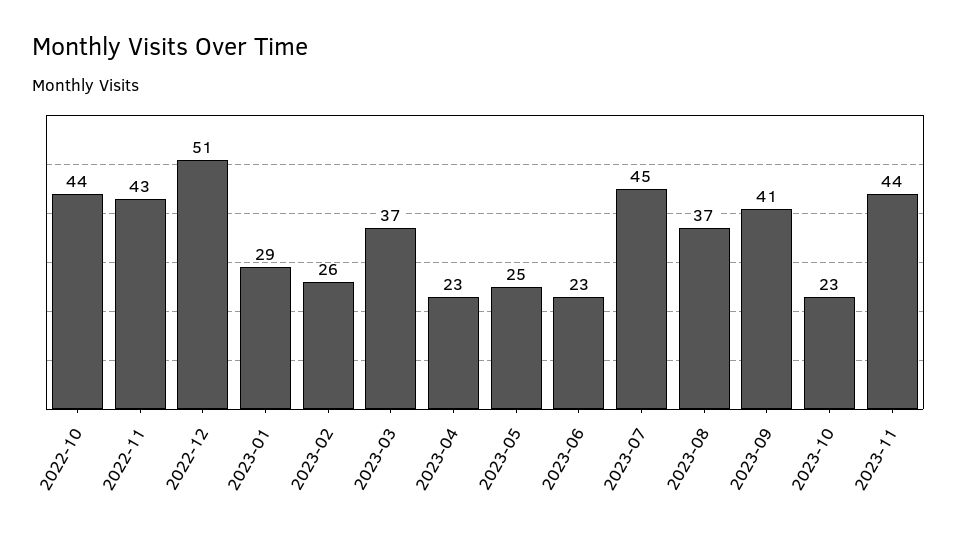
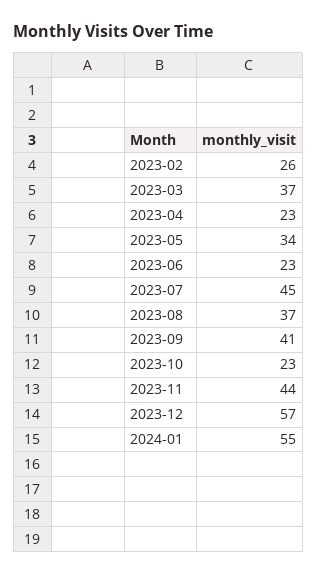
2022-10: 44 -> none
2022-11: 43 -> none
2022-12: 51 -> none
2023-01: 29 -> none
2023-05: 25 -> 34
2023-12: none -> 57
2024-01: none -> 55

